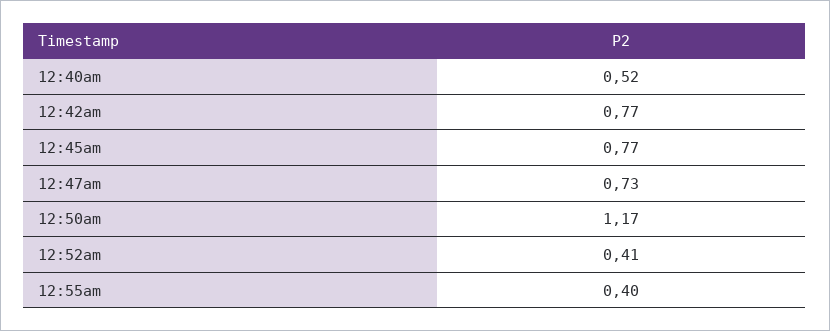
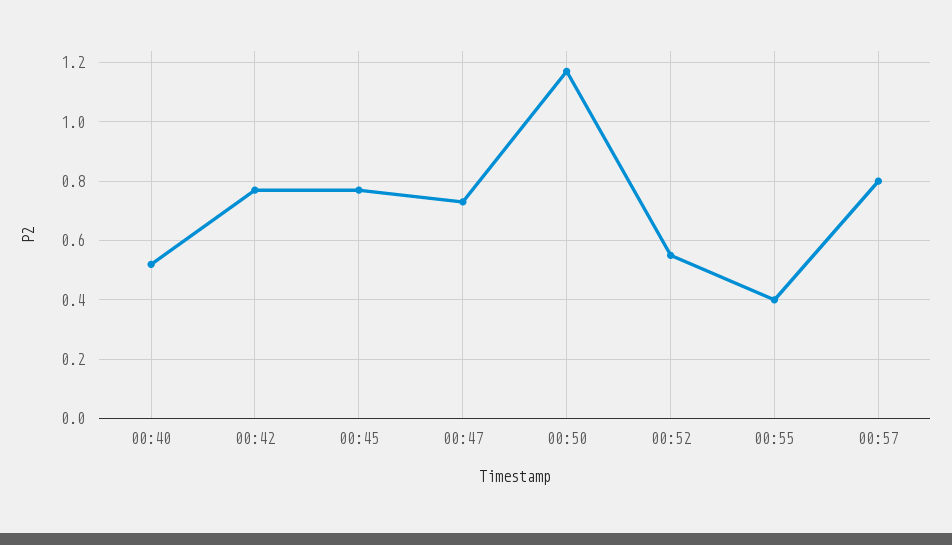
12:52am: 0.41 -> 0.55
00:57: none -> 0.8

